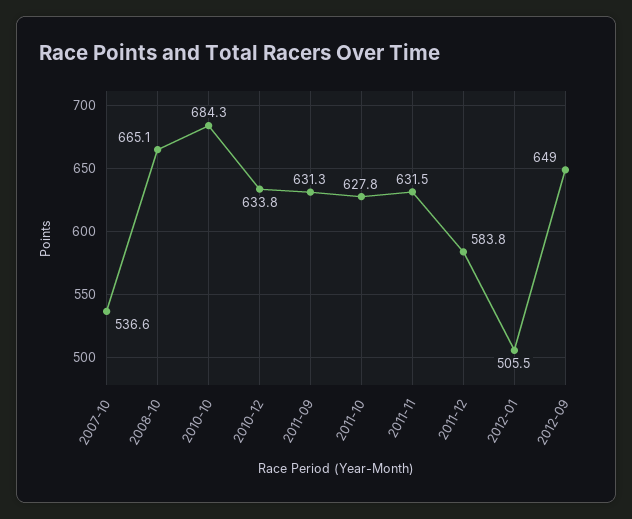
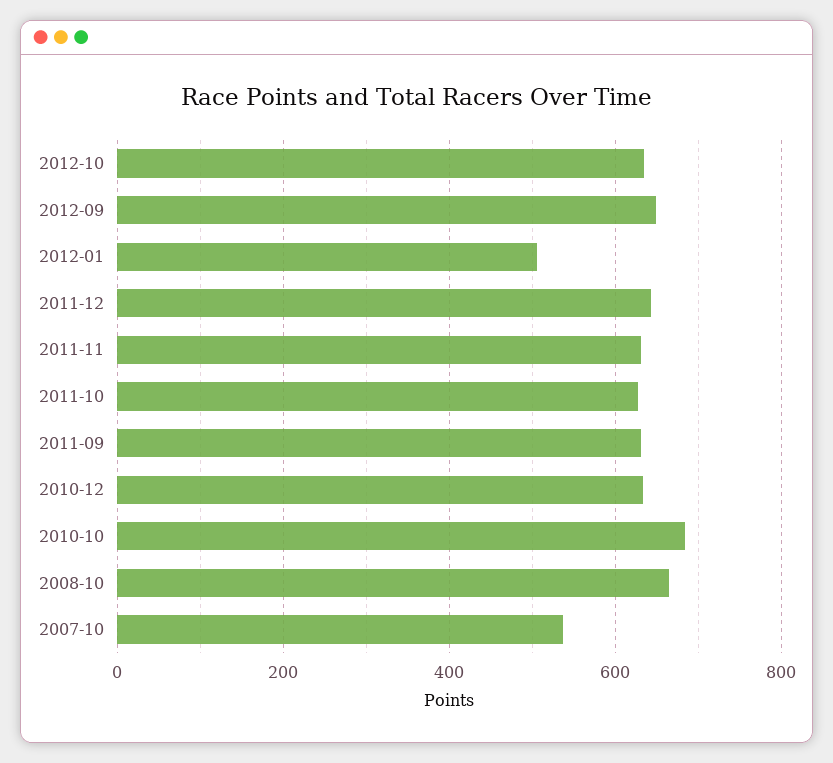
2011-12: 583.8 -> 640
2012-10: none -> 640

